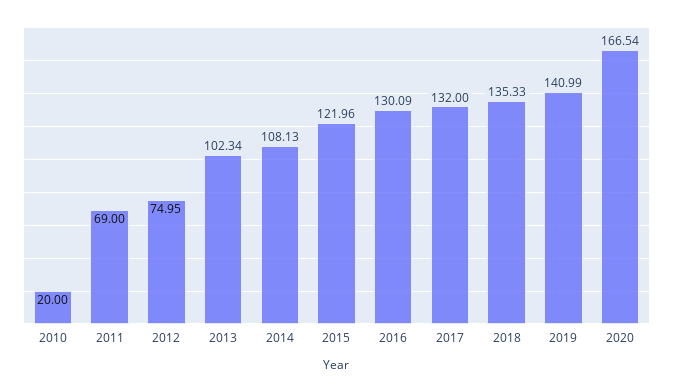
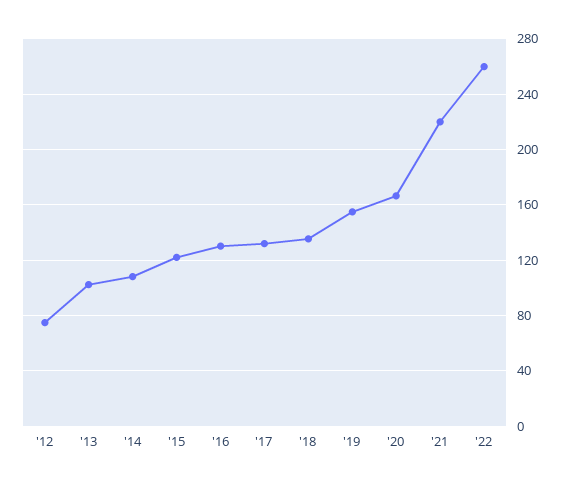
2010: 20 -> none
2011: 69 -> none
2019: 140.99 -> 155
'21: none -> 220
'22: none -> 260

